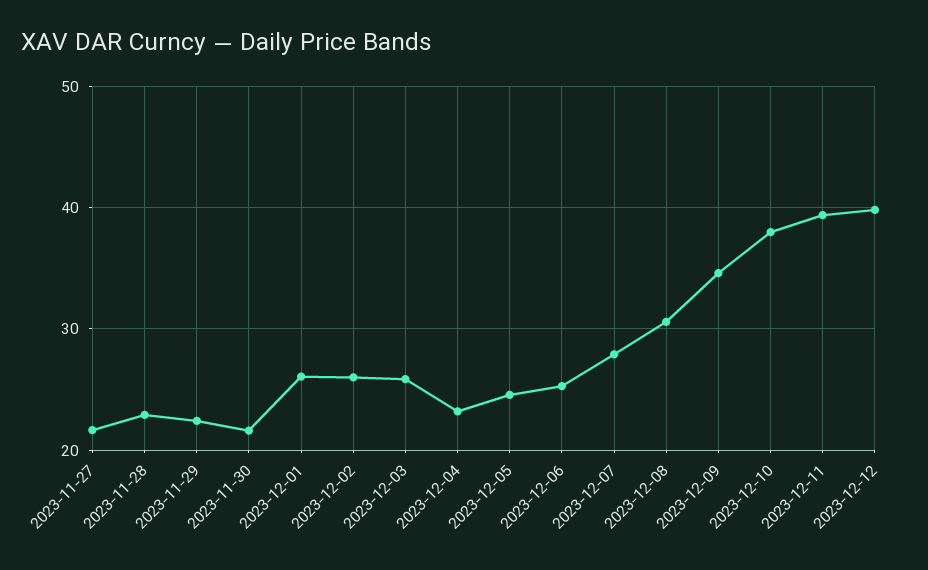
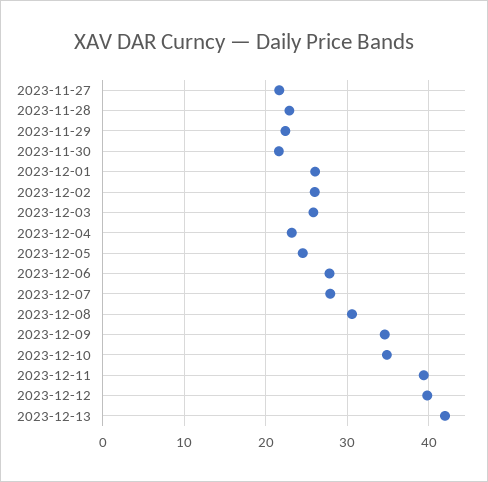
2023-12-06: 25 -> 28
2023-12-10: 38 -> 35
2023-12-13: none -> 42

